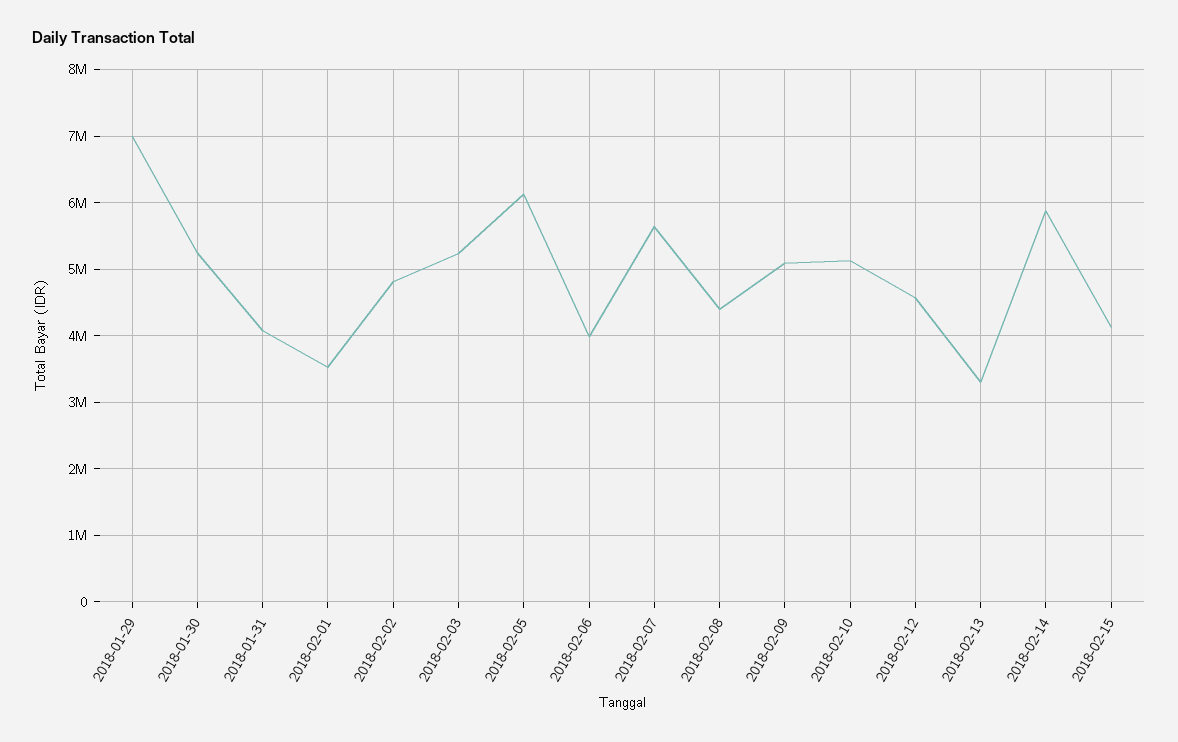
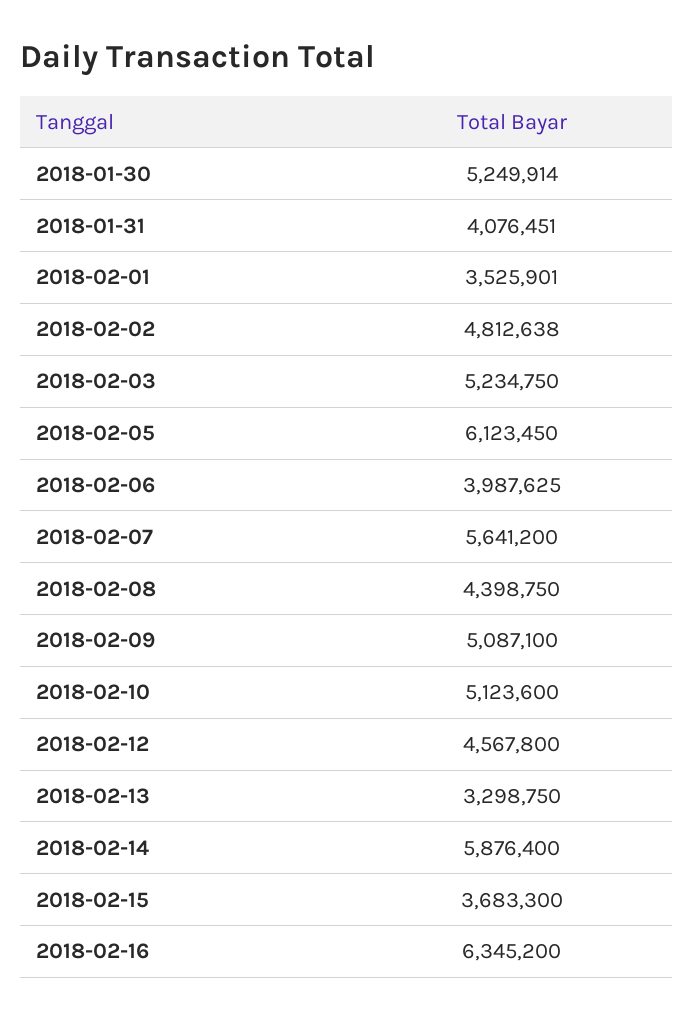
2018-01-29: 7000000 -> none
2018-02-15: 4100000 -> 3683300
2018-02-16: none -> 6345200

